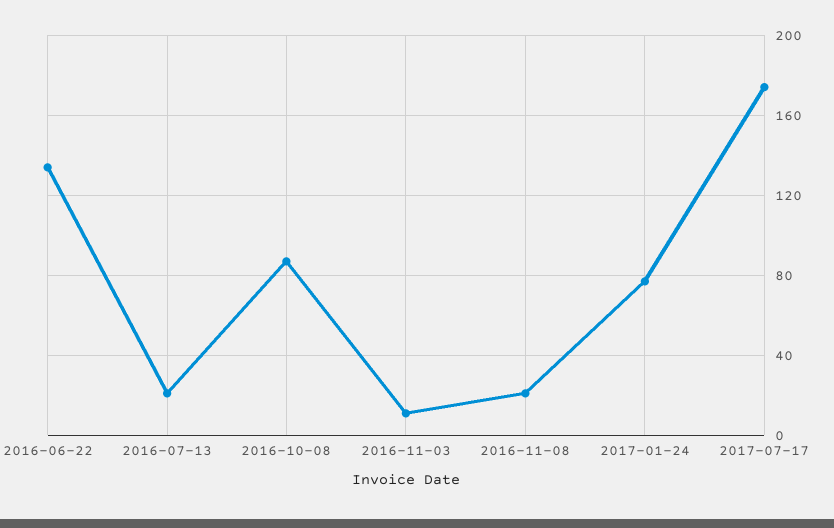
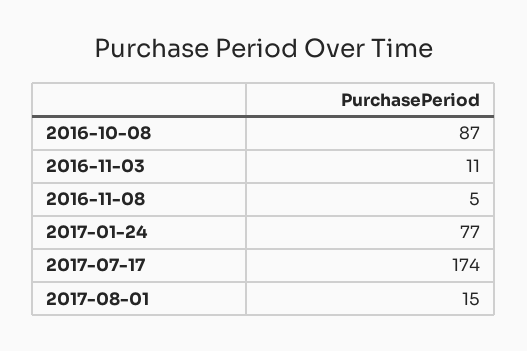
2016-06-22: 135 -> none
2016-07-13: 20 -> none
2016-11-08: 20 -> 5
2017-08-01: none -> 15

